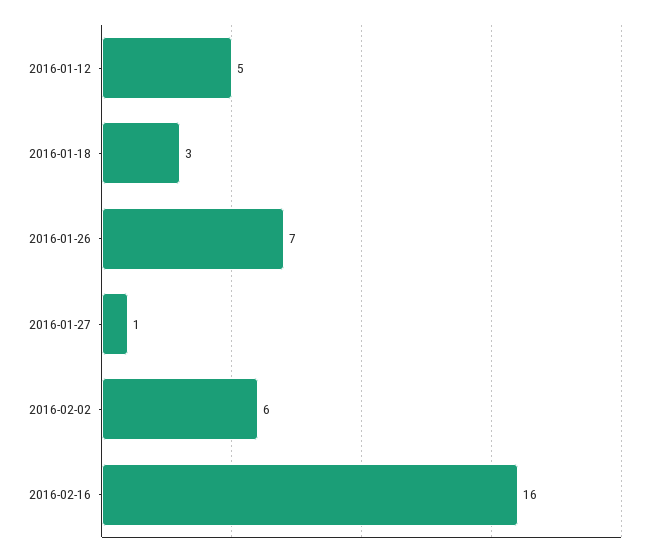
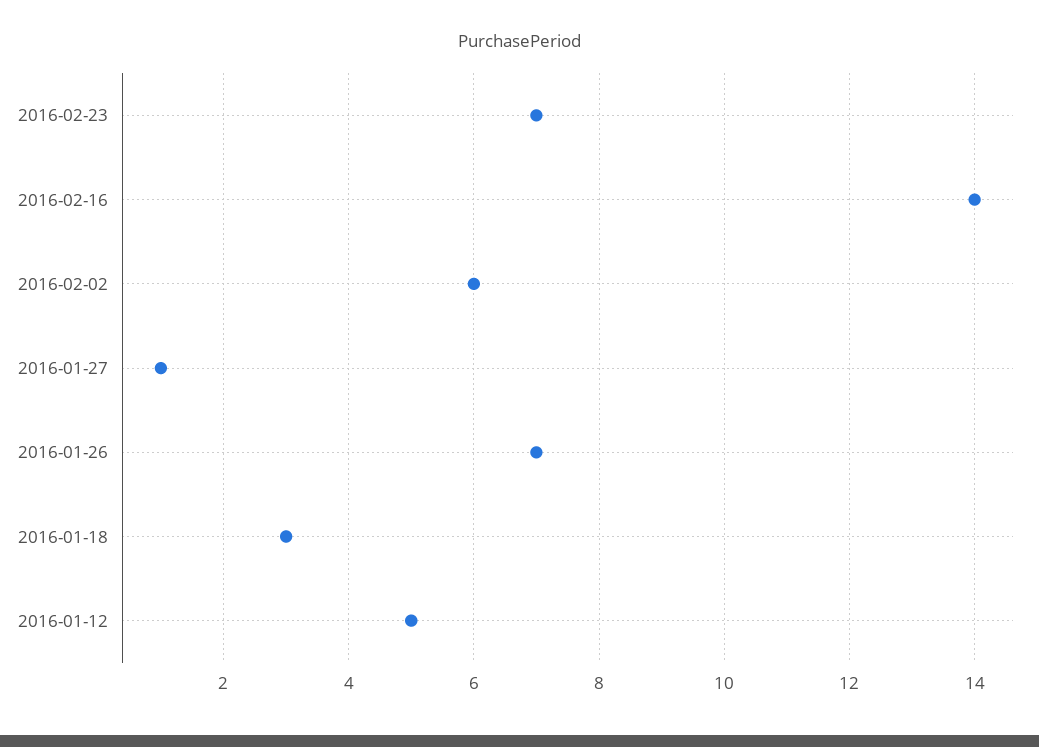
2016-02-16: 16 -> 14
2016-02-23: none -> 7

